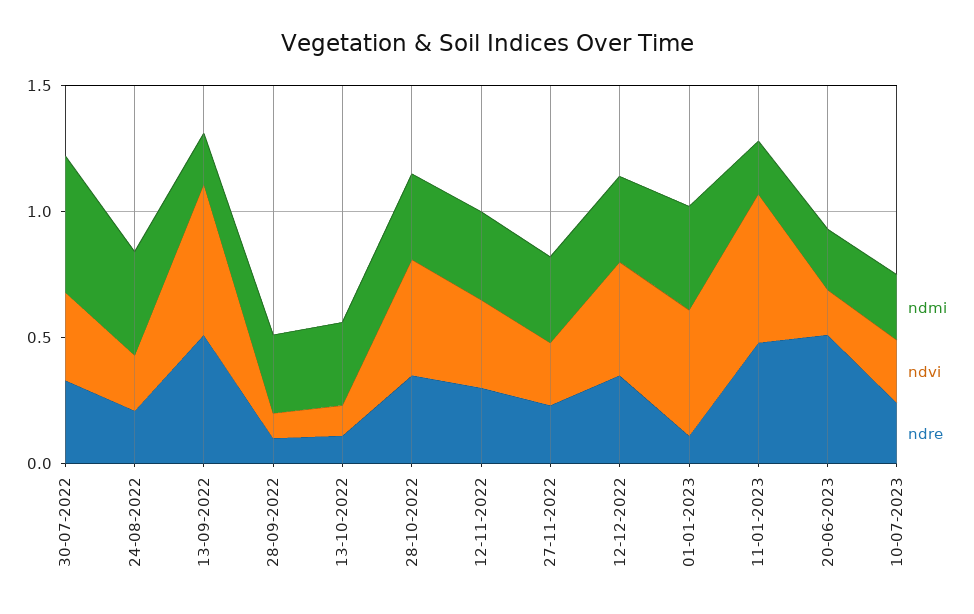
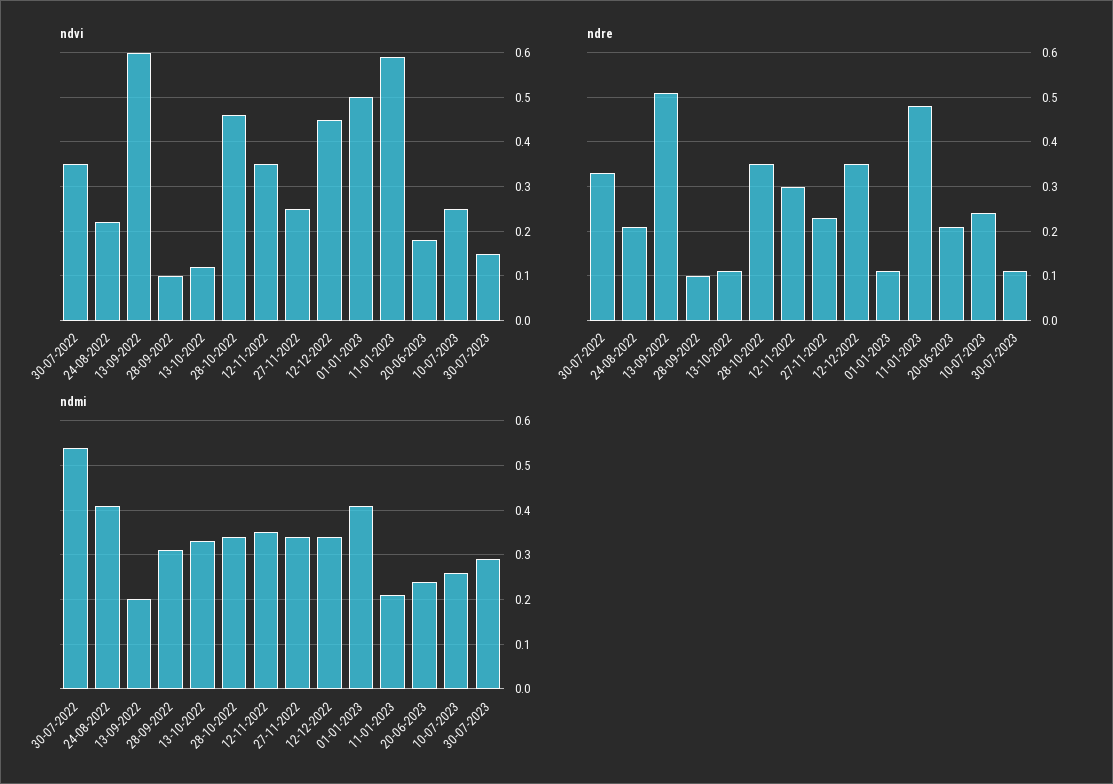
ndre, 20-06-2023: 0.5 -> 0.2
ndvi, 30-07-2023: none -> 0.15
ndre, 30-07-2023: none -> 0.1
ndmi, 30-07-2023: none -> 0.3

